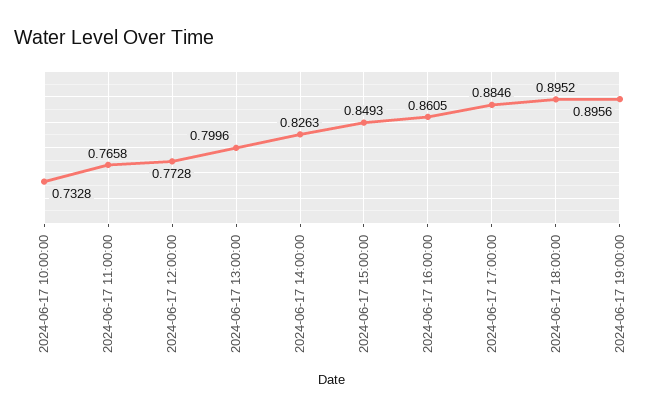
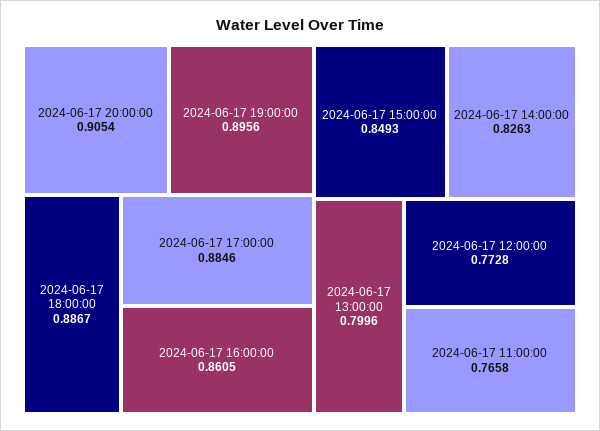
2024-06-17 10:00:00: 0.7328 -> none
2024-06-17 18:00:00: 0.8952 -> 0.8867
2024-06-17 20:00:00: none -> 0.9054

